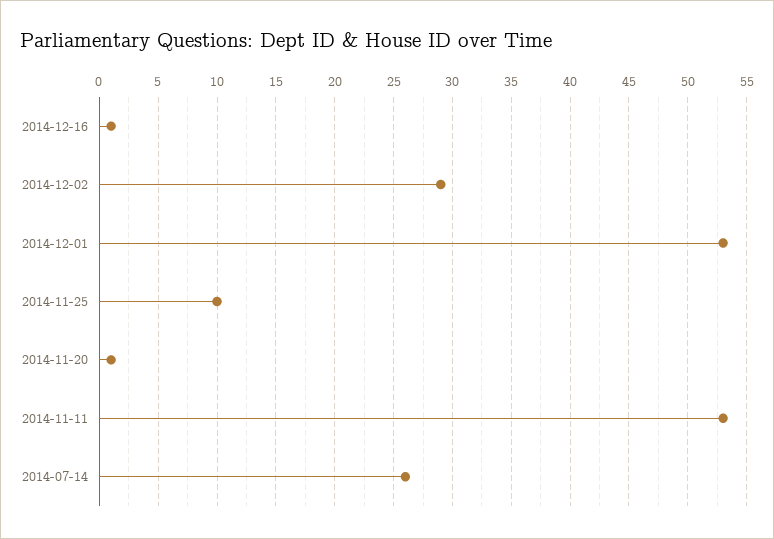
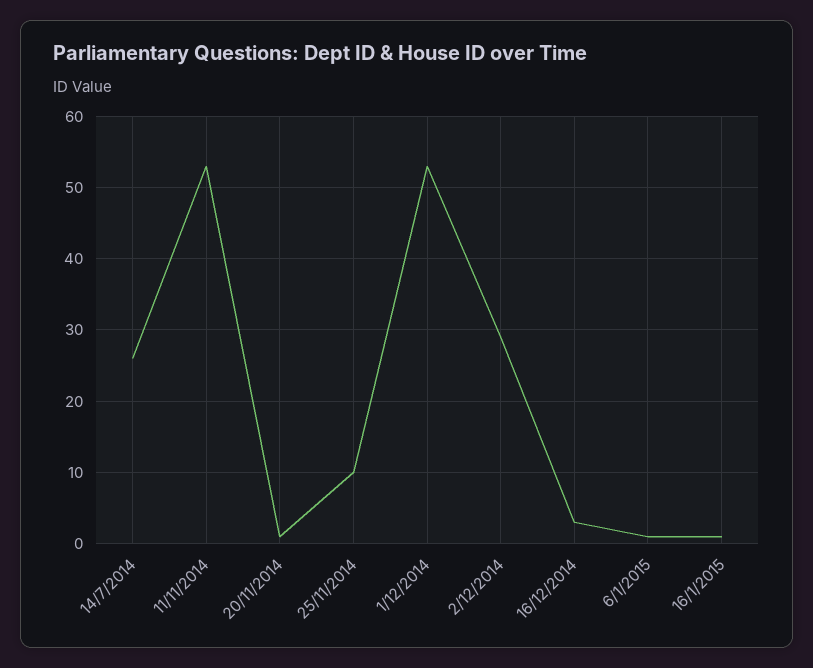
2014-12-16: 1 -> 3
6/1/2015: none -> 1
16/1/2015: none -> 1

